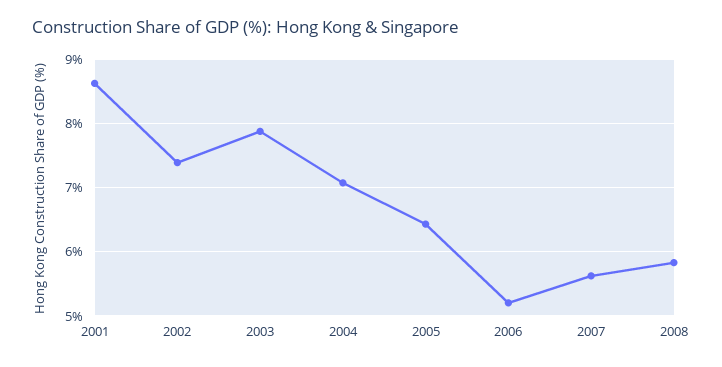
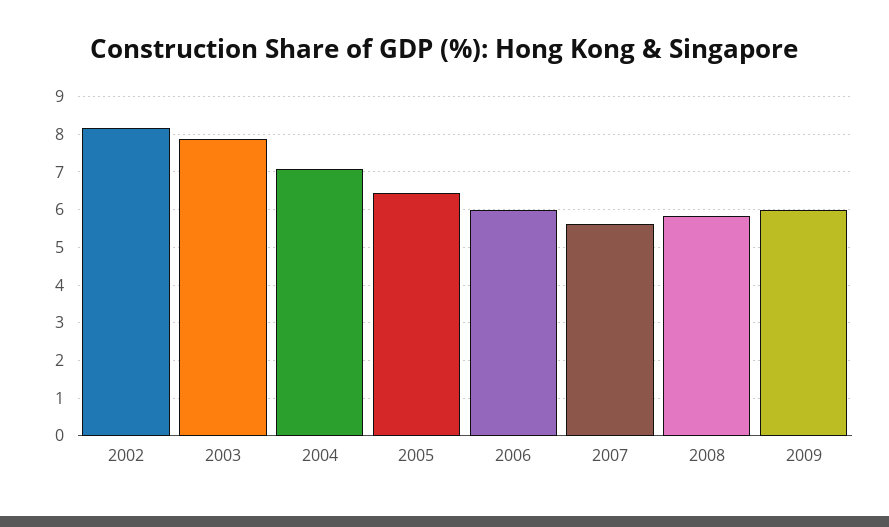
2001: 8.6 -> none
2002: 7.4 -> 8.2
2006: 5.2 -> 6
2009: none -> 6

